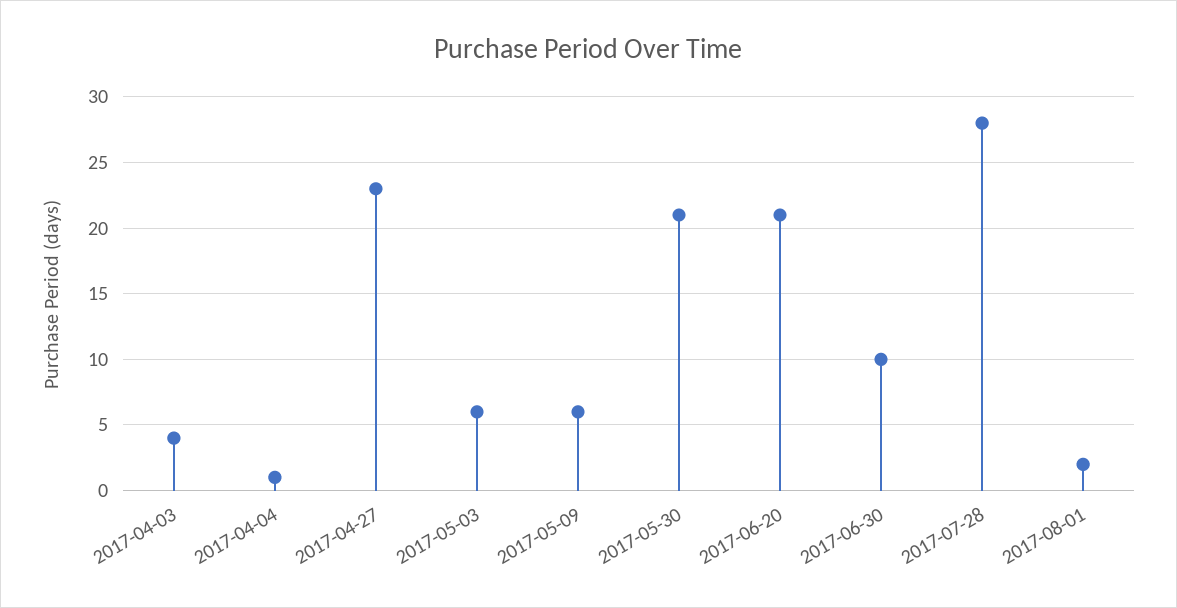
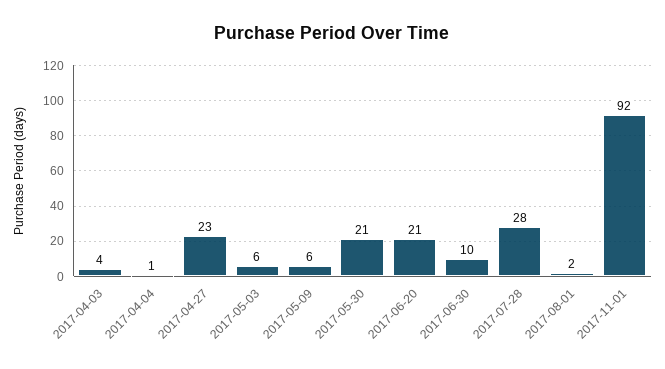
2017-11-01: none -> 92

